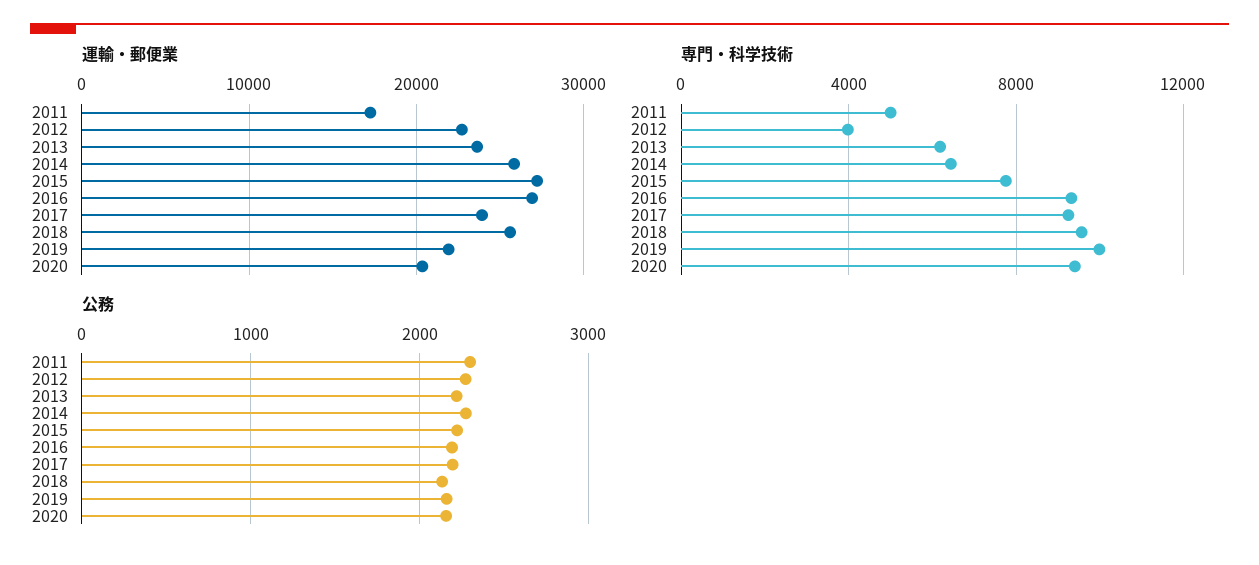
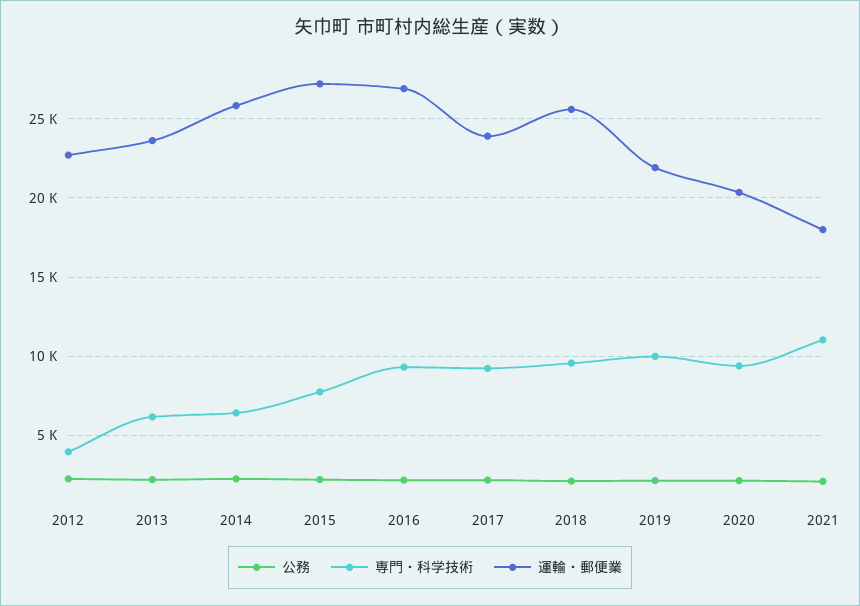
運輸・郵便業, 2011: 17000 -> none
専門・科学技術, 2011: 5000 -> none
公務, 2011: 2300 -> none
公務, 2021: none -> 2000
専門・科学技術, 2021: none -> 11000
運輸・郵便業, 2021: none -> 18000

